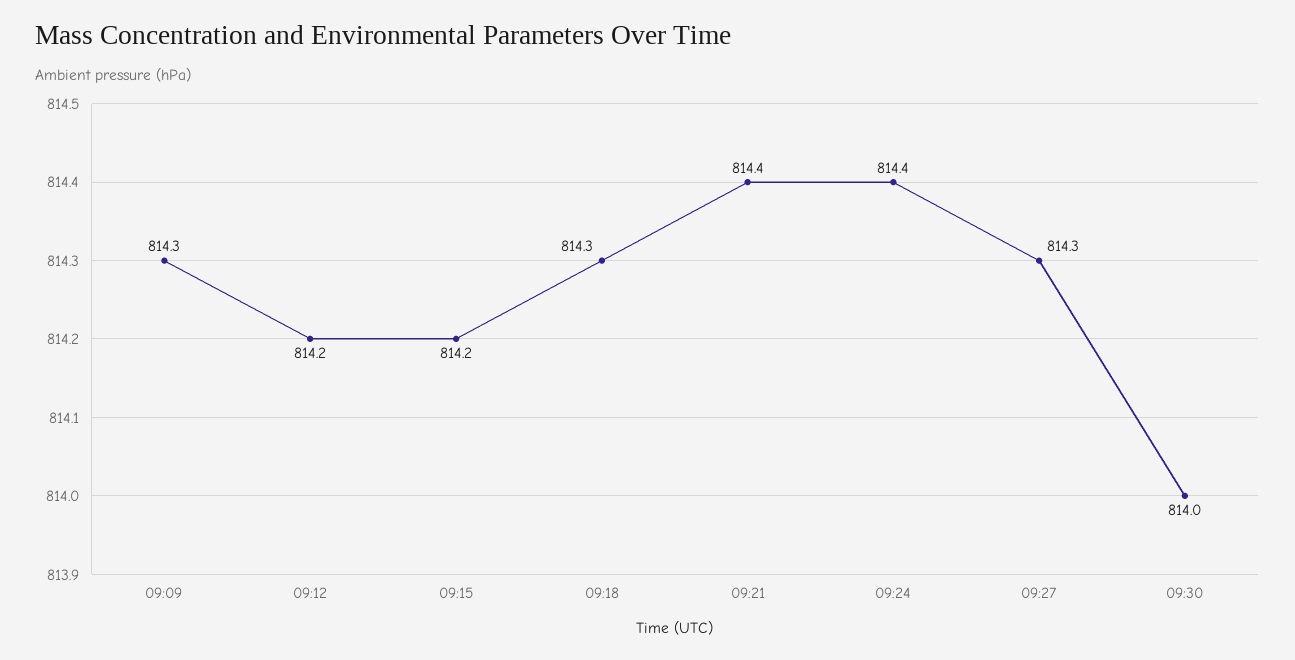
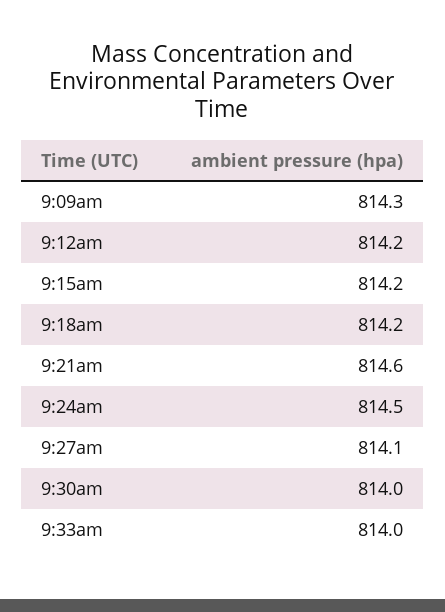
09:18: 814.3 -> 814.2
09:21: 814.4 -> 814.6
09:24: 814.4 -> 814.5
09:27: 814.3 -> 814.1
9:33am: none -> 814

